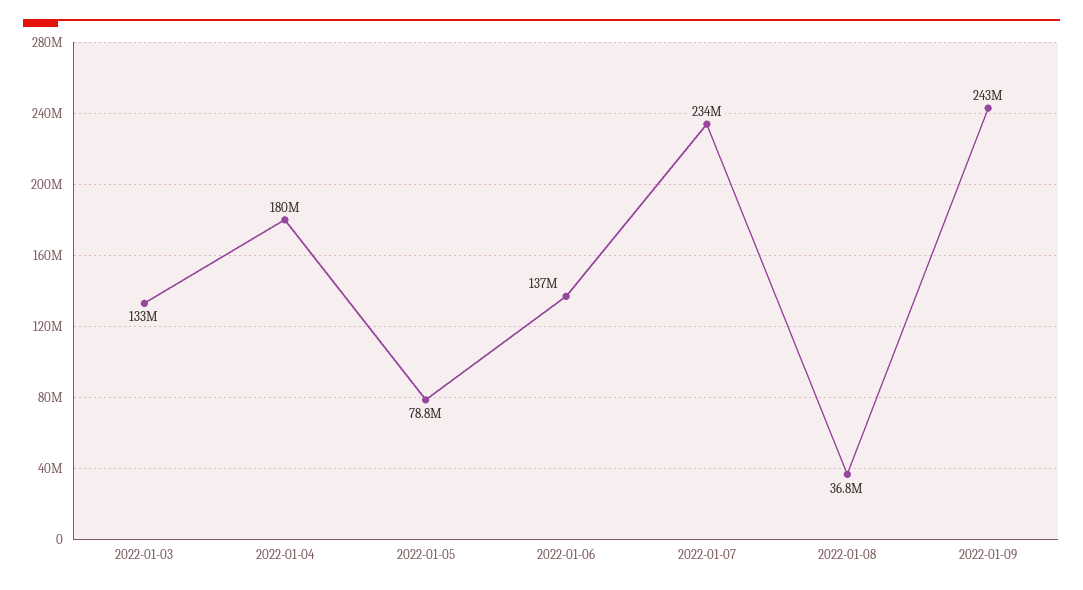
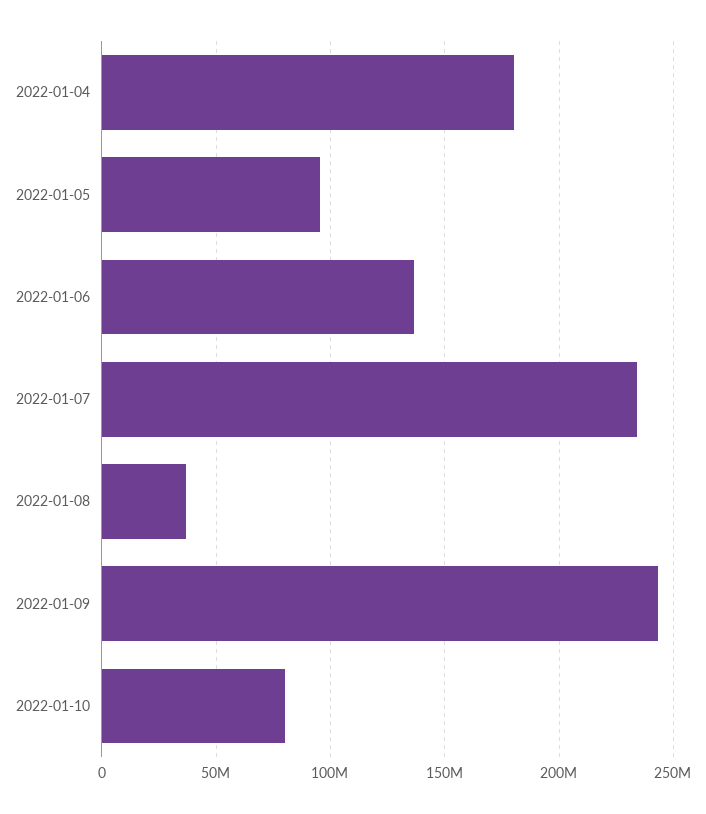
2022-01-03: 133000000 -> none
2022-01-05: 78800000 -> 95000000
2022-01-10: none -> 80000000

